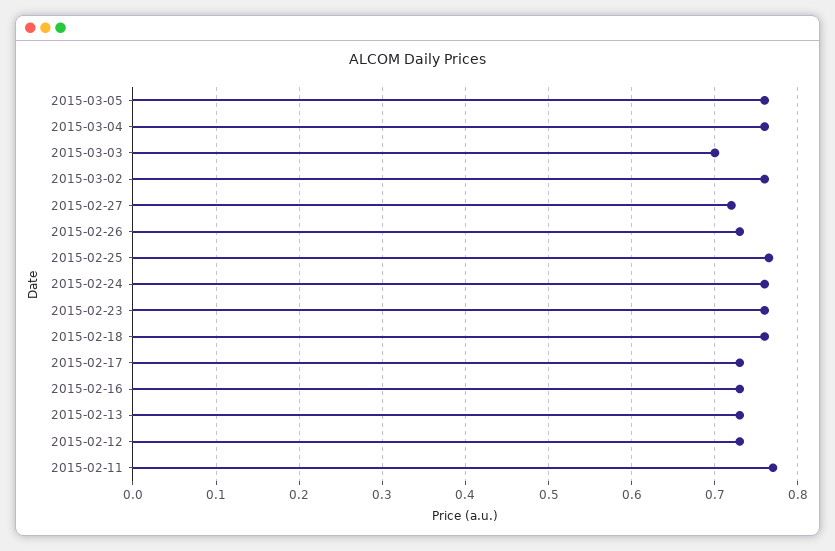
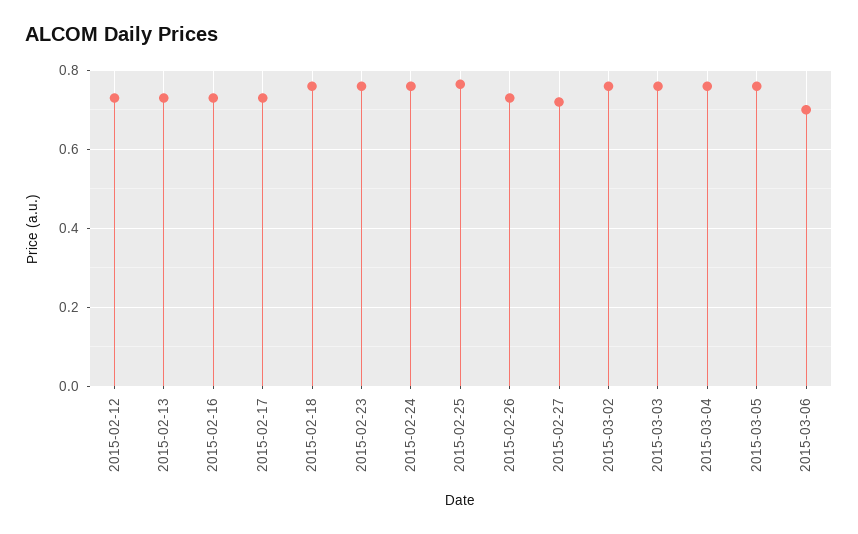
2015-03-03: 0.7 -> 0.76
2015-02-11: 0.77 -> none
2015-03-06: none -> 0.7

